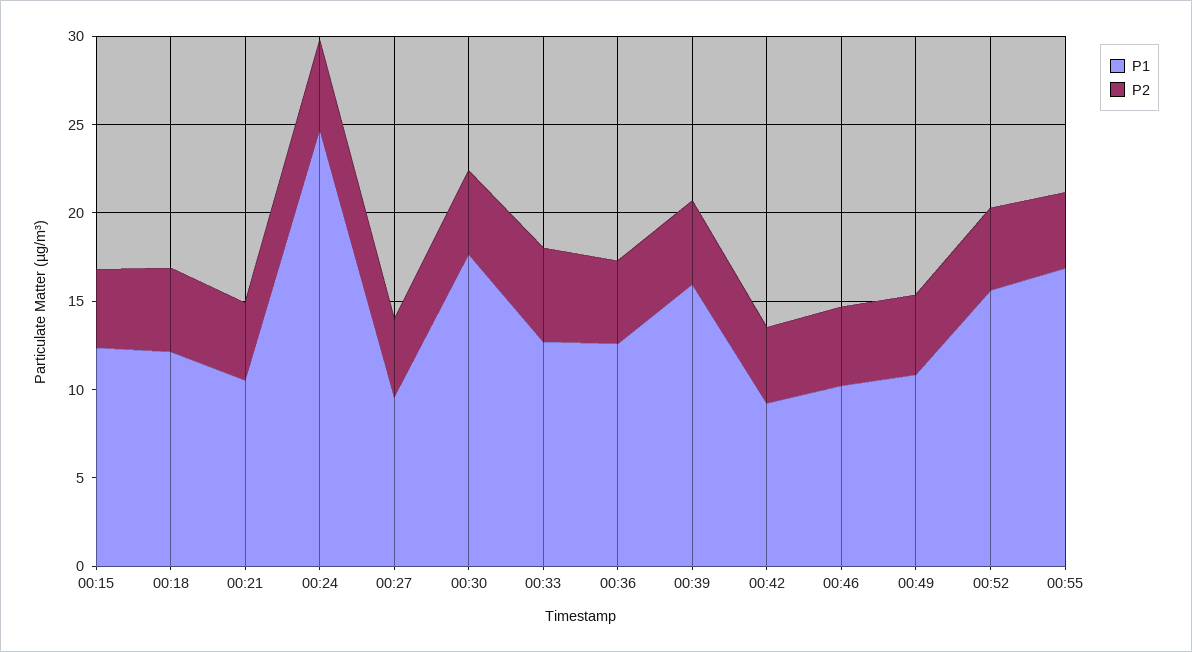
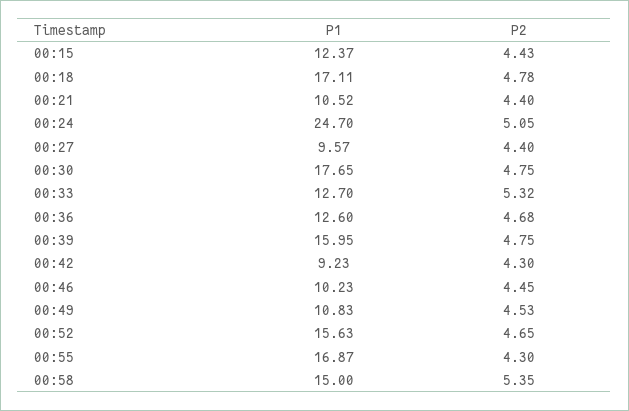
P1, 00:18: 12 -> 17.11
P1, 00:58: none -> 15
P2, 00:58: none -> 5.35

